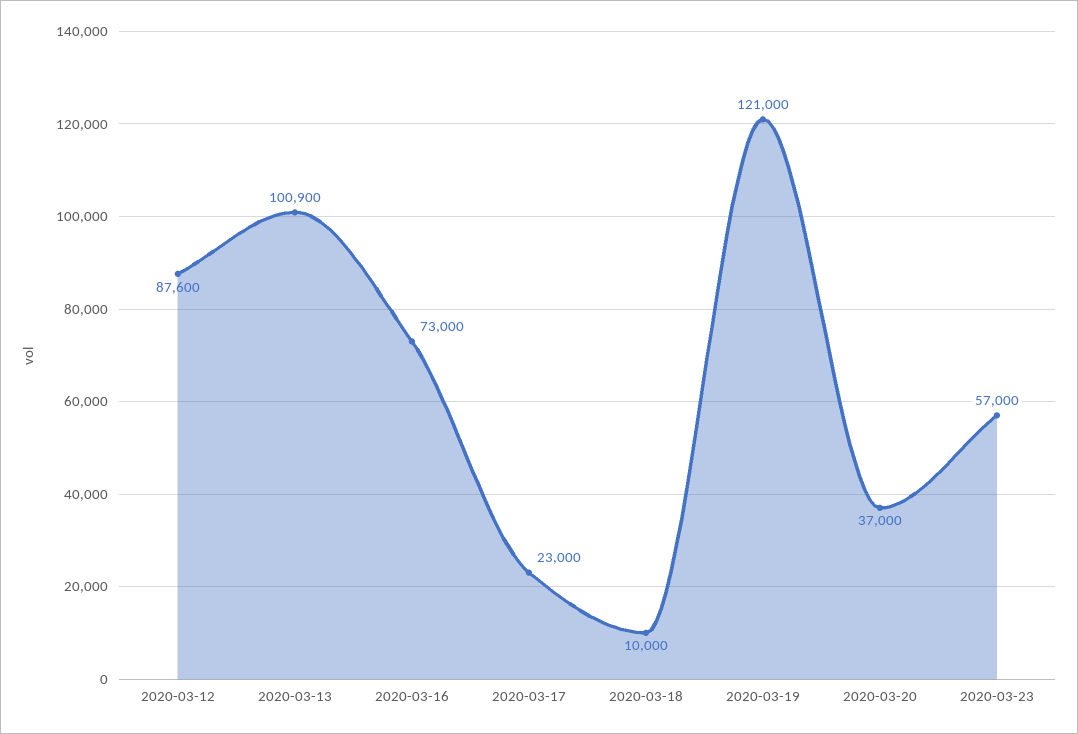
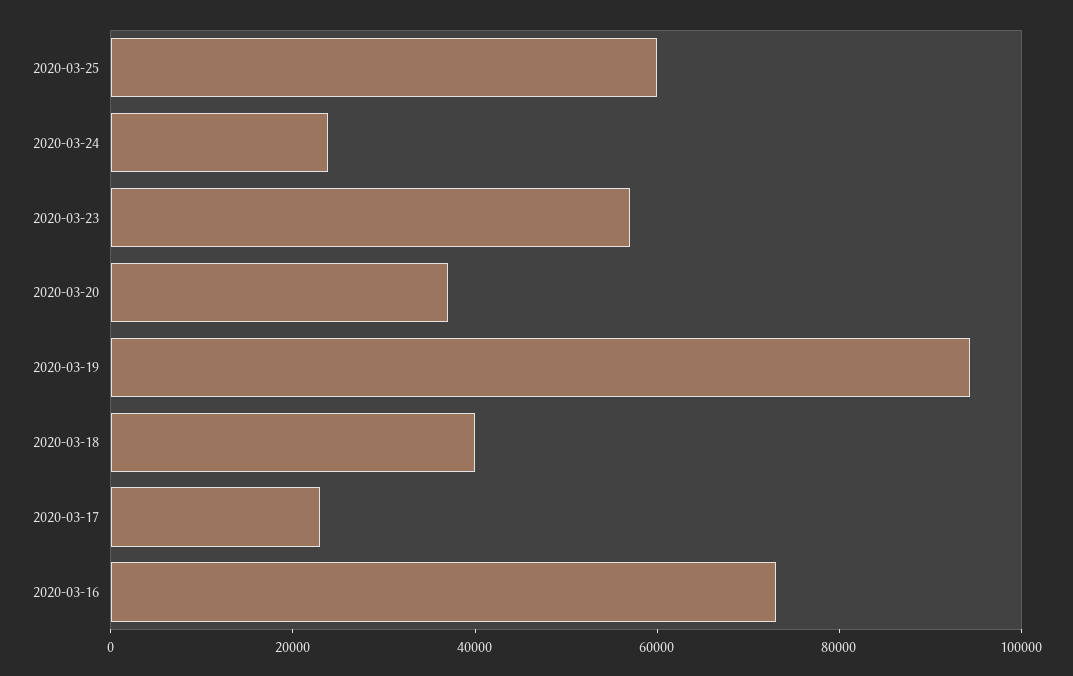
2020-03-12: 87600 -> none
2020-03-13: 100900 -> none
2020-03-18: 10000 -> 40000
2020-03-19: 121000 -> 95000
2020-03-25: none -> 60000
2020-03-24: none -> 25000

